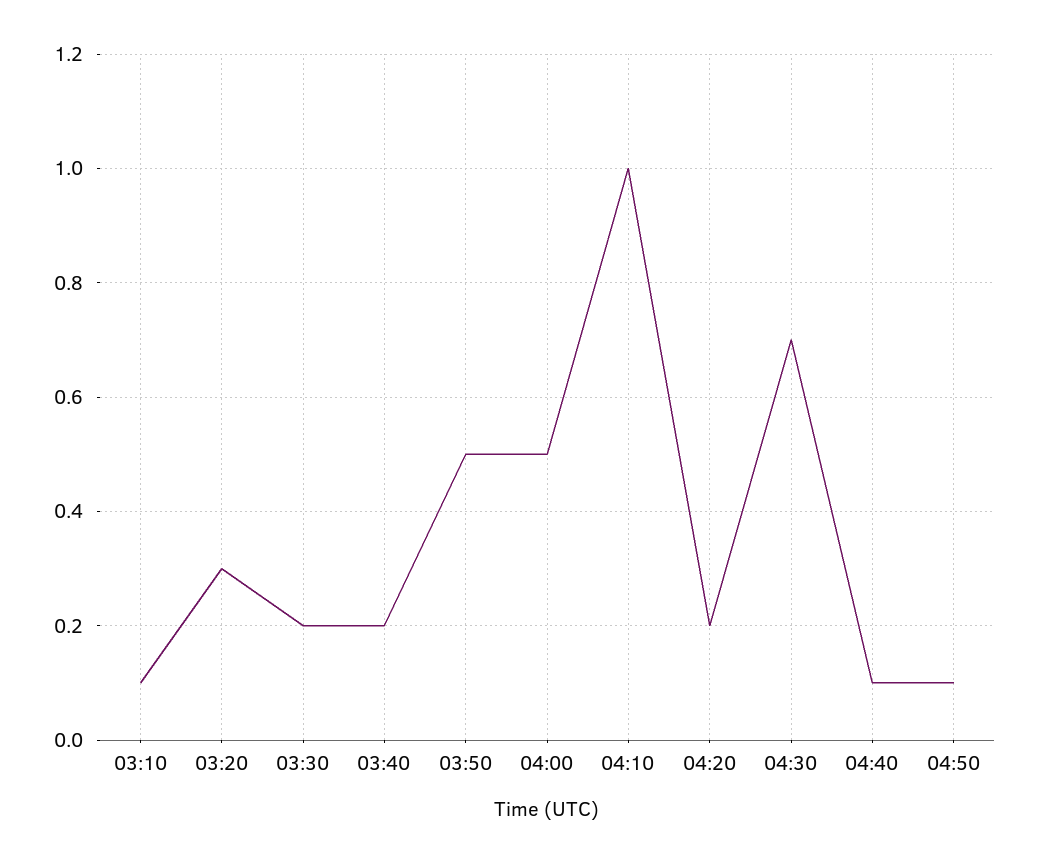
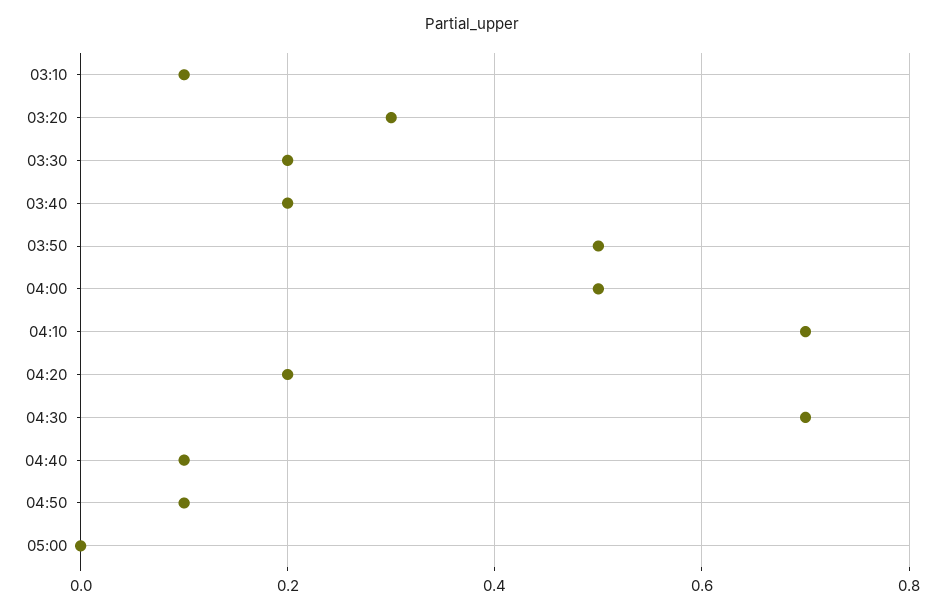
04:10: 1 -> 0.7
05:00: none -> 0

